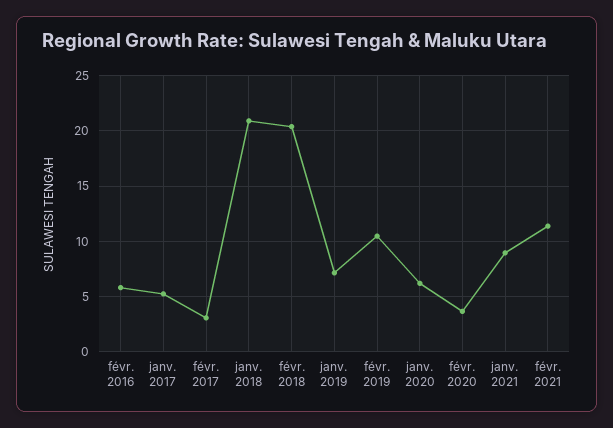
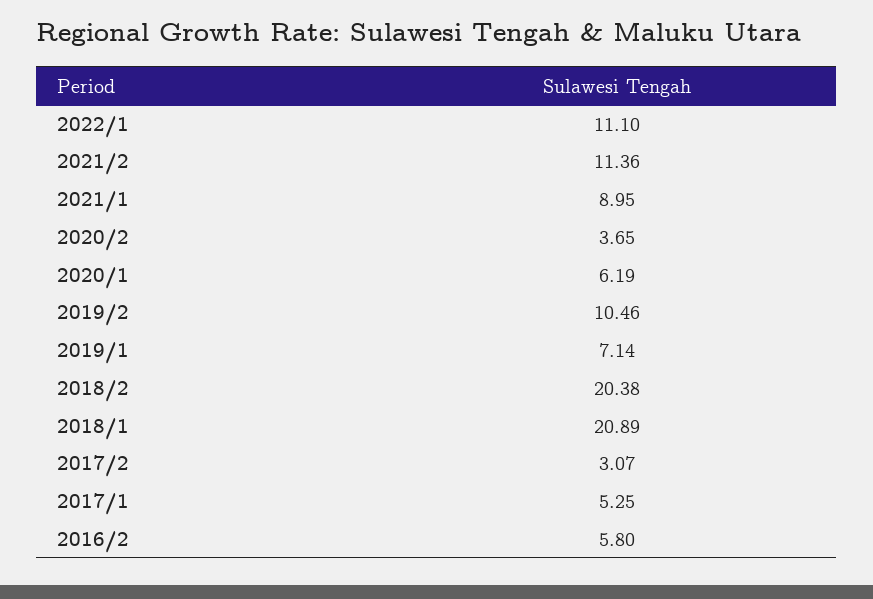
2022/1: none -> 11.1

